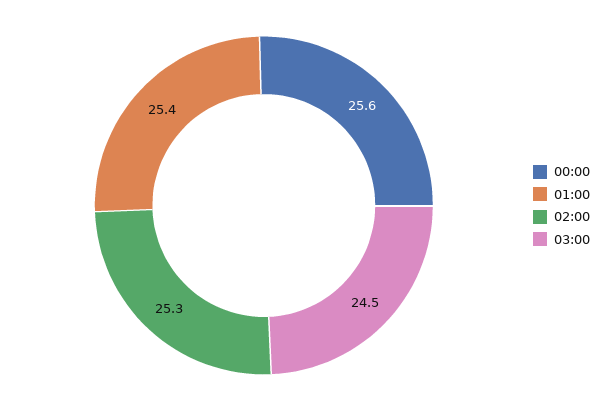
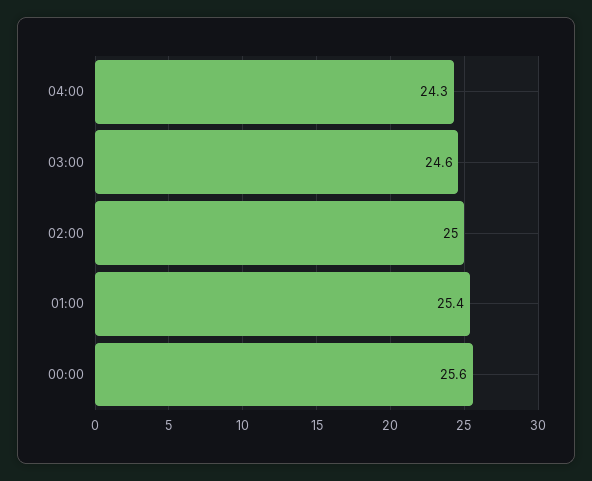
02:00: 25.3 -> 25
03:00: 24.5 -> 24.6
04:00: none -> 24.3

